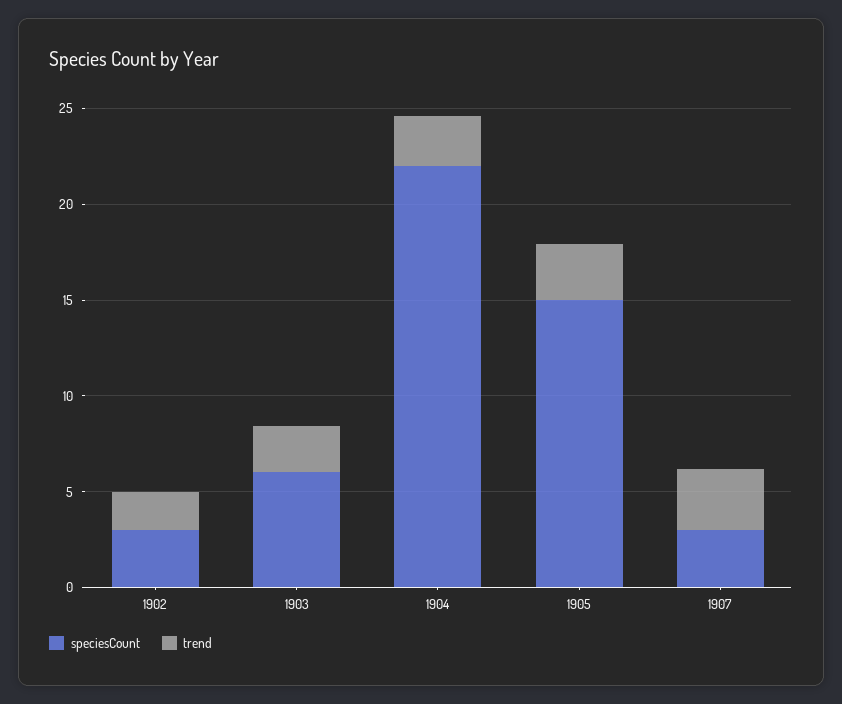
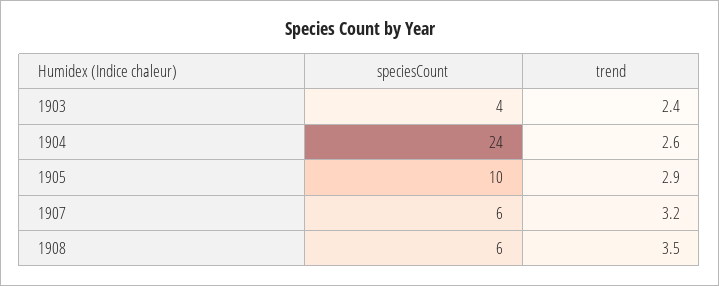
speciesCount, 1902: 3 -> none
trend, 1902: 2 -> none
speciesCount, 1903: 6 -> 4
speciesCount, 1904: 22 -> 24
speciesCount, 1905: 15 -> 10
speciesCount, 1907: 3 -> 6
speciesCount, 1908: none -> 6
trend, 1908: none -> 3.5

